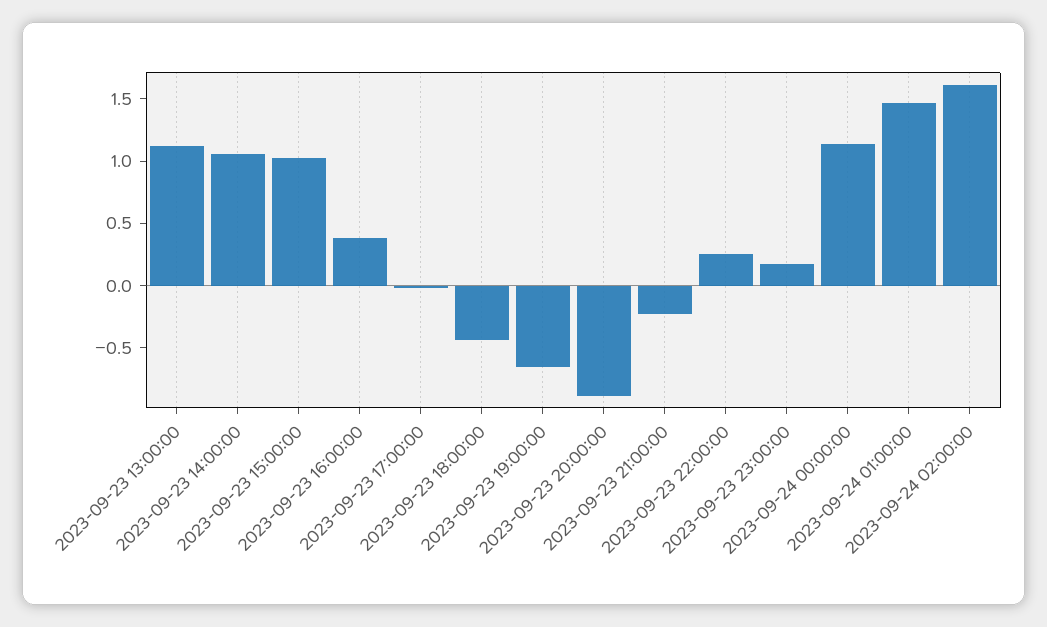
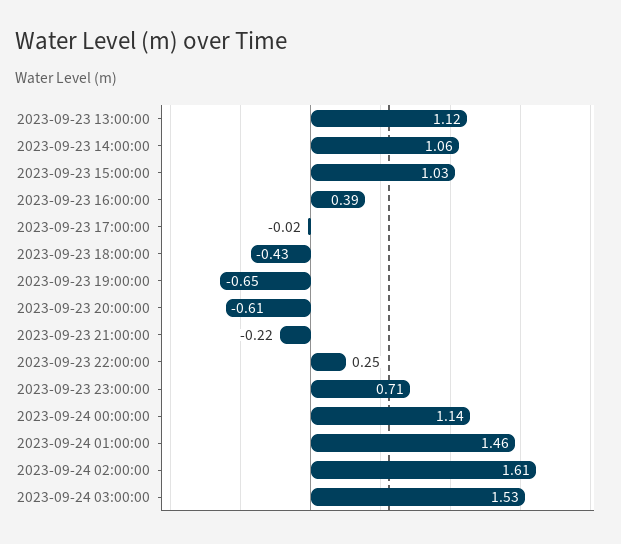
2023-09-23 20:00:00: -0.9 -> -0.61
2023-09-23 23:00:00: 0.2 -> 0.71
2023-09-24 03:00:00: none -> 1.53

